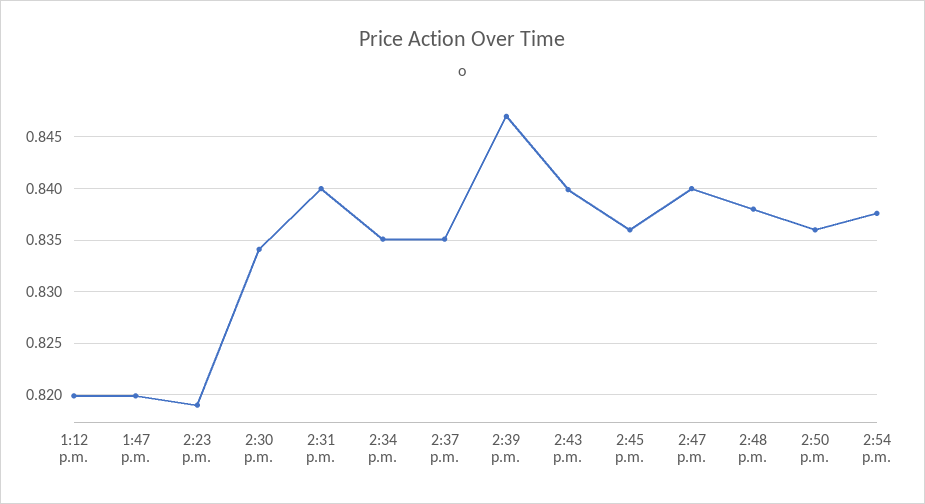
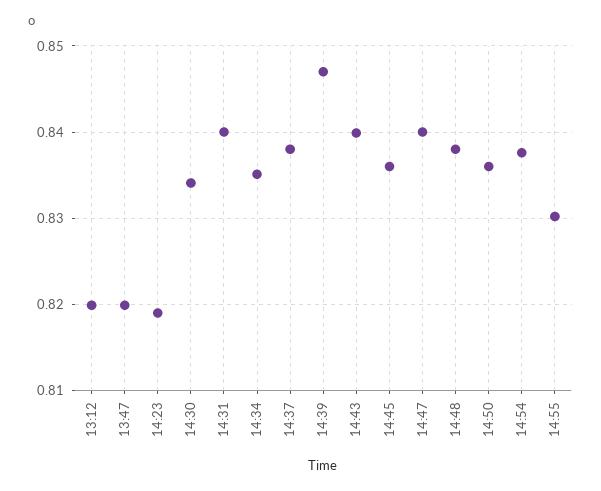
2:37 p.m.: 0.835 -> 0.838
14:55: none -> 0.83

